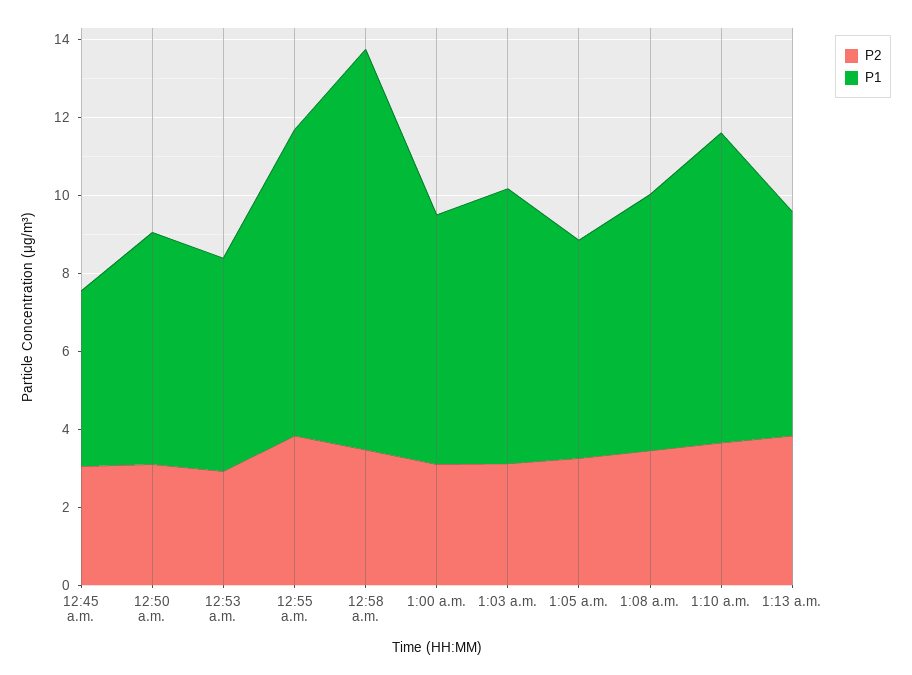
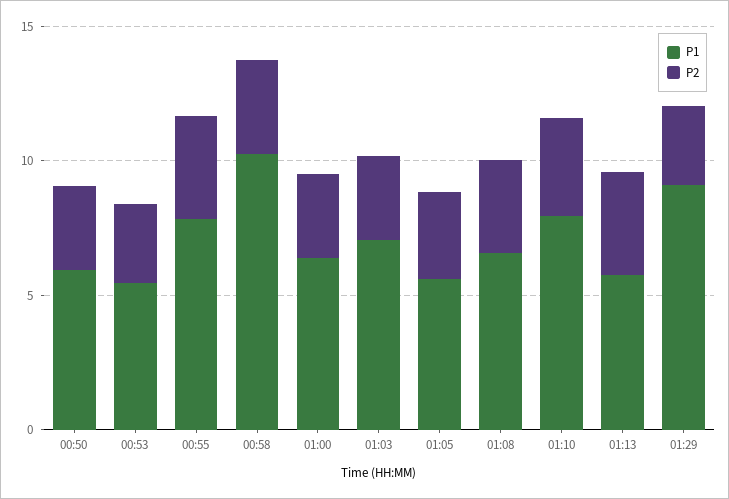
P2, 12:45 a.m.: 3 -> none
P1, 12:45 a.m.: 4.5 -> none
P1, 01:29: none -> 9
P2, 01:29: none -> 3

